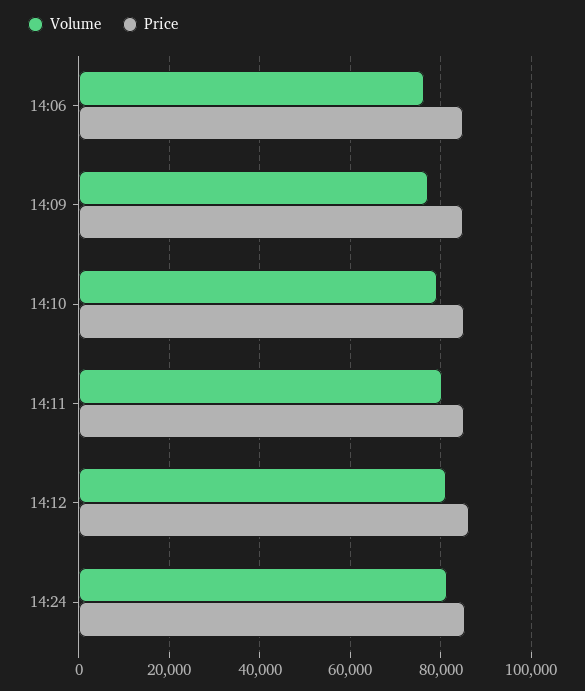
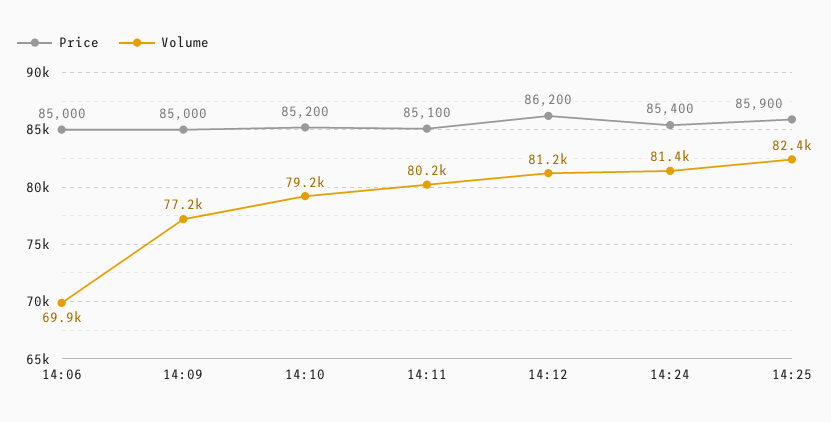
Volume, 14:06: 76000 -> 69900
Price, 14:25: none -> 85900
Volume, 14:25: none -> 82400

